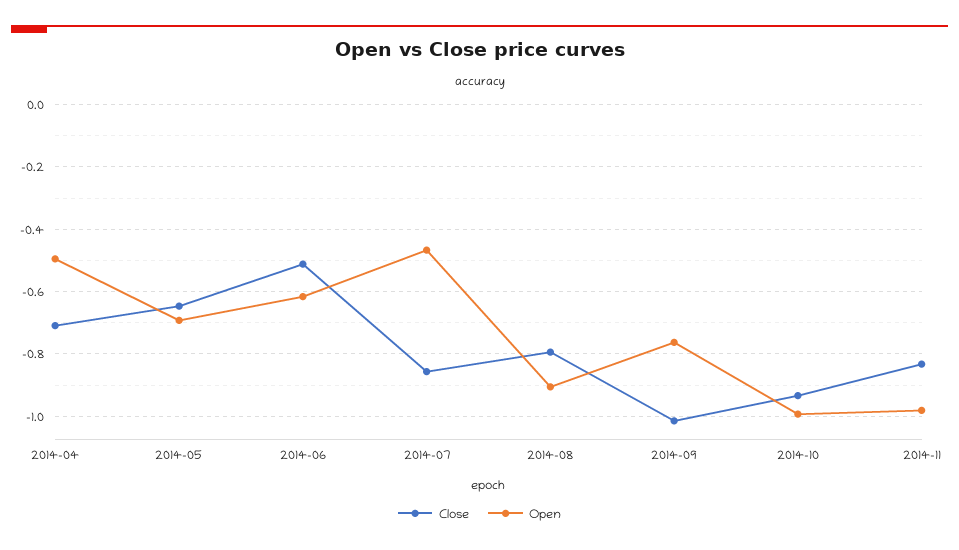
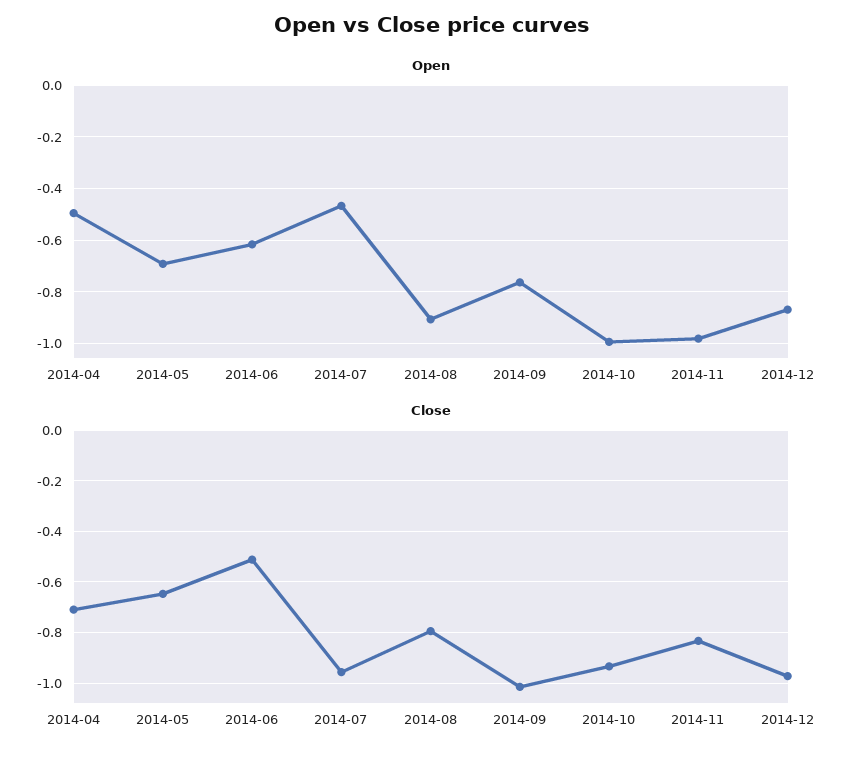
Close, 2014-07: -0.86 -> -0.95
Open, 2014-12: none -> -0.875
Close, 2014-12: none -> -0.975

